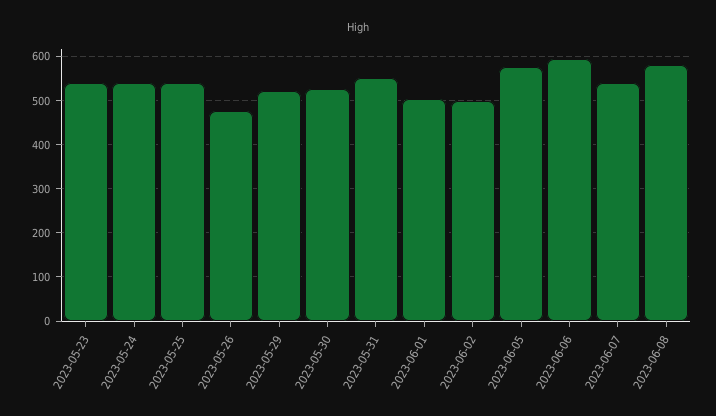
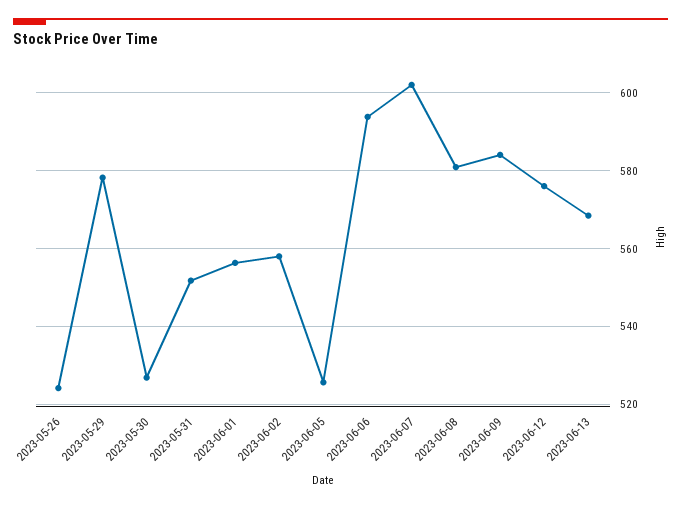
2023-05-23: 540 -> none
2023-05-24: 540 -> none
2023-05-25: 540 -> none
2023-05-26: 480 -> 524
2023-05-29: 520 -> 578
2023-06-01: 500 -> 556
2023-06-02: 500 -> 558
2023-06-05: 580 -> 526
2023-06-07: 540 -> 602
2023-06-09: none -> 584
2023-06-12: none -> 576
2023-06-13: none -> 568

